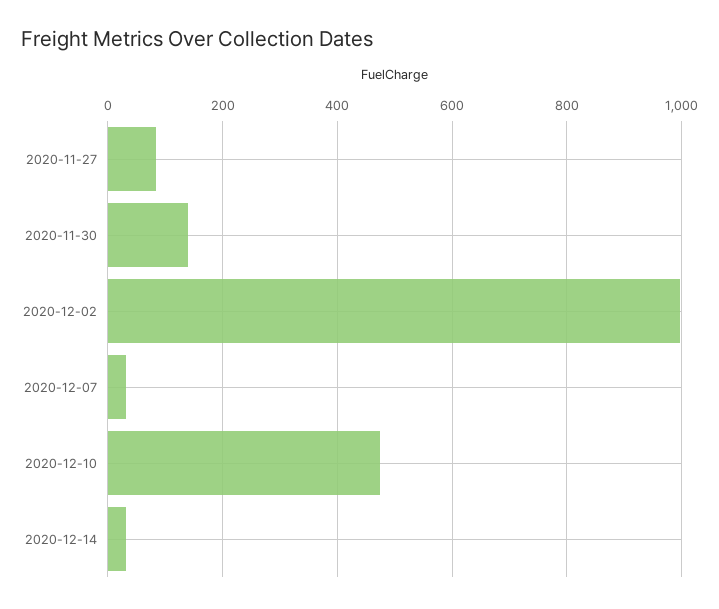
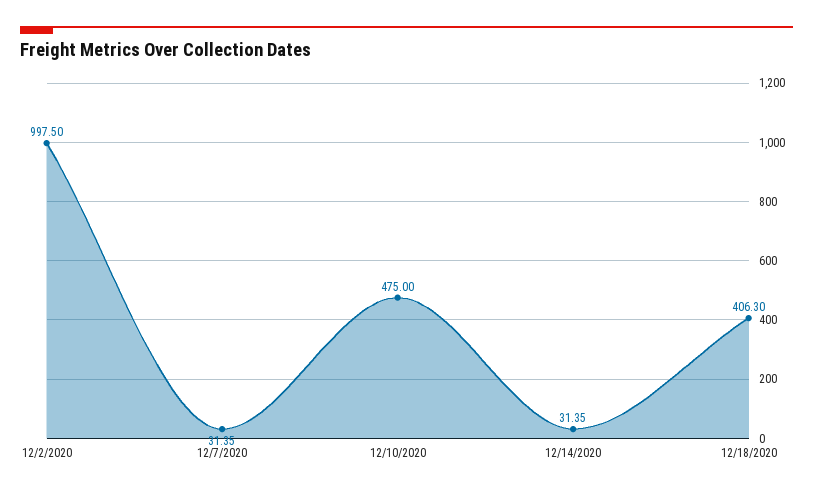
2020-11-27: 80 -> none
2020-11-30: 140 -> none
12/18/2020: none -> 406.3

